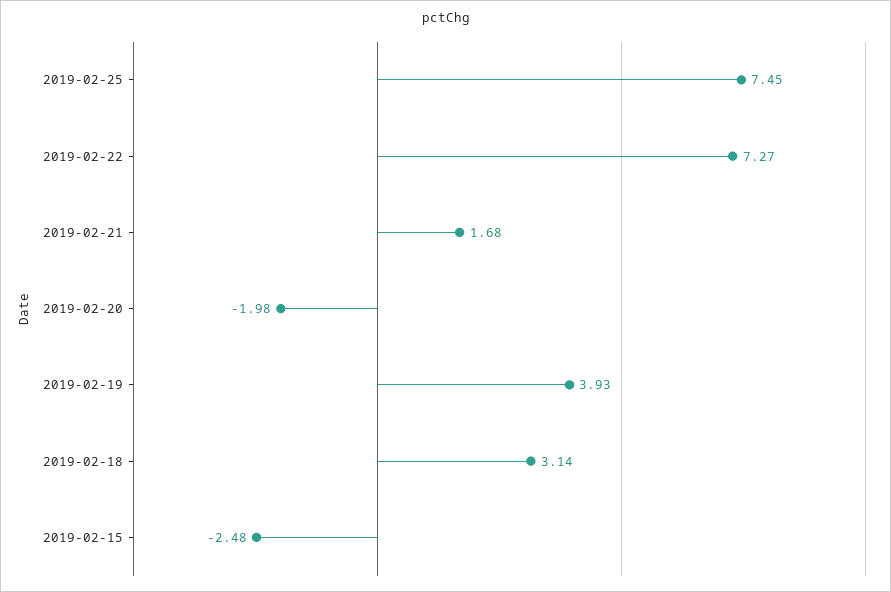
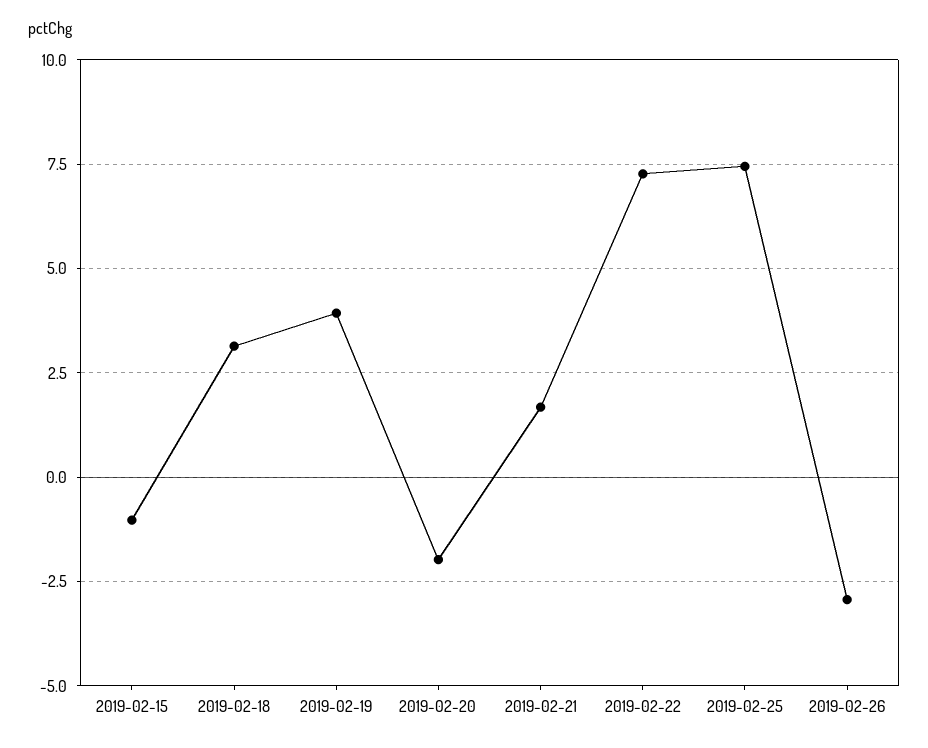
2019-02-15: -2.48 -> -1
2019-02-26: none -> -3

